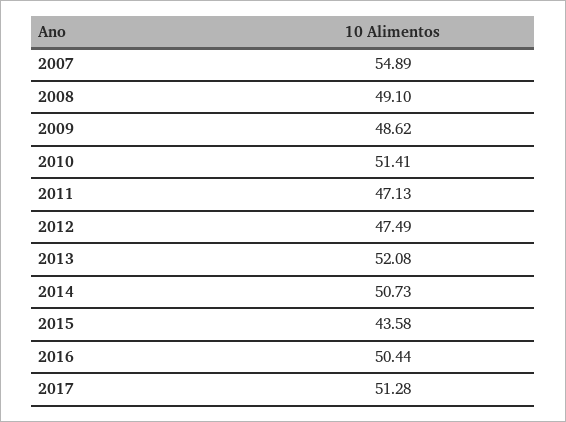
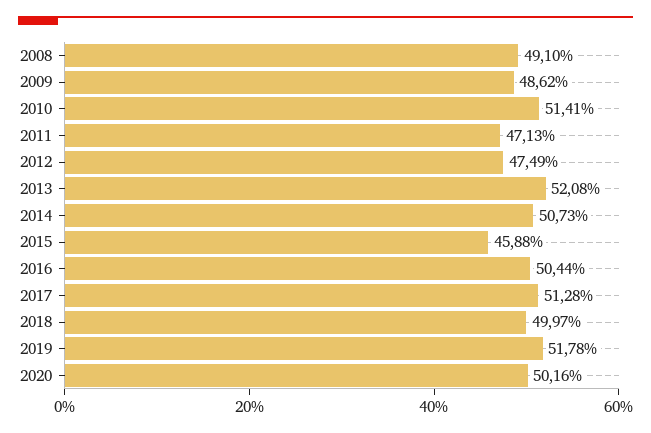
2007: 54.89 -> none
2015: 43.58 -> 45.88
2018: none -> 49.97
2019: none -> 51.78
2020: none -> 50.16

